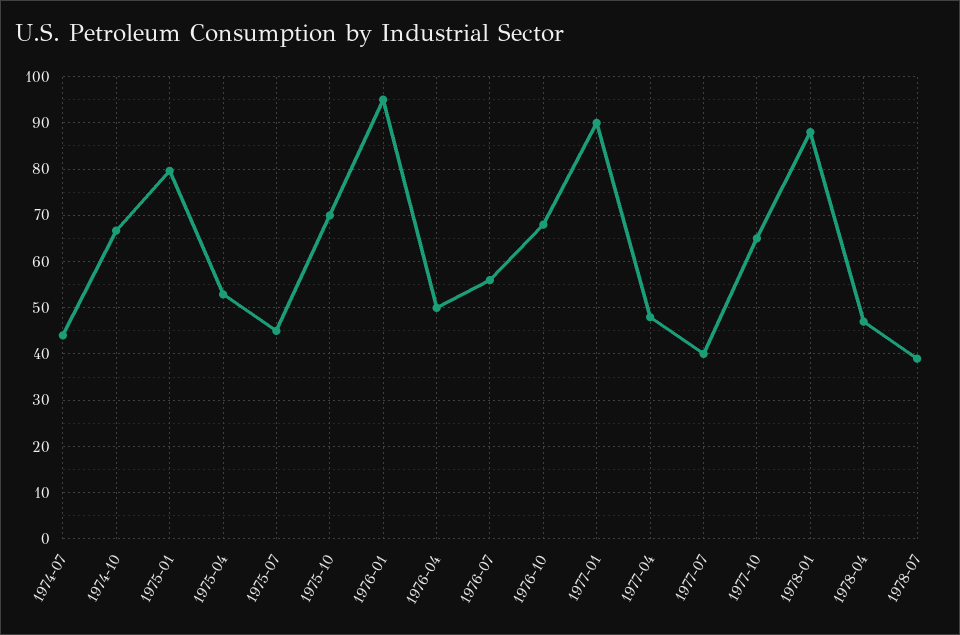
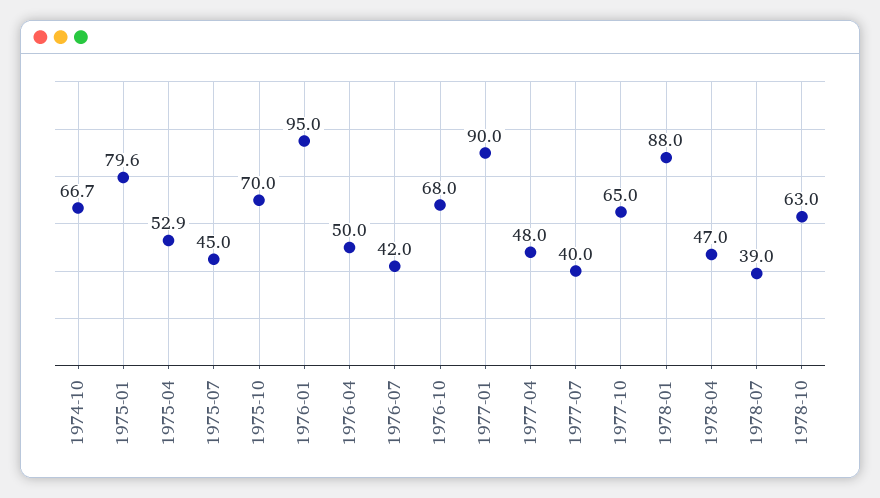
1974-07: 44 -> none
1976-07: 56 -> 42
1978-10: none -> 63

